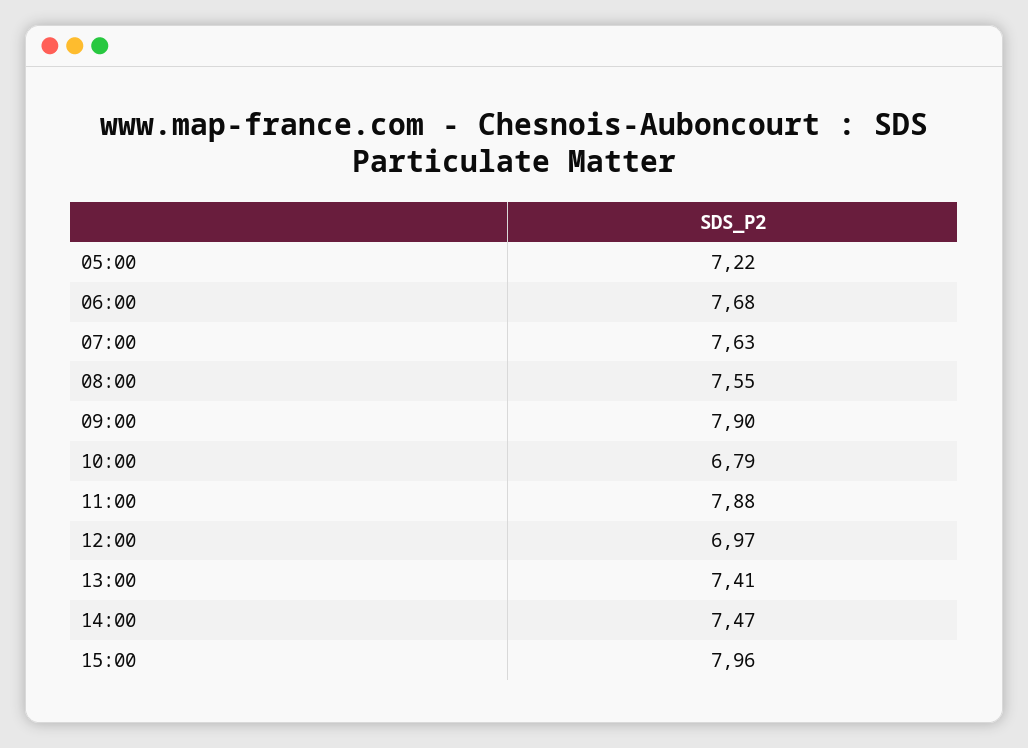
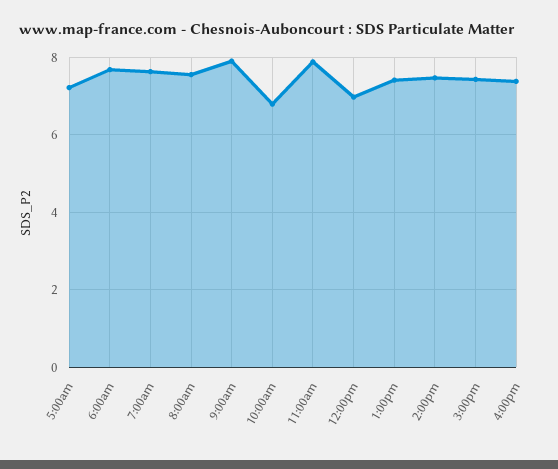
15:00: 7.96 -> 7.4
4:00pm: none -> 7.4

